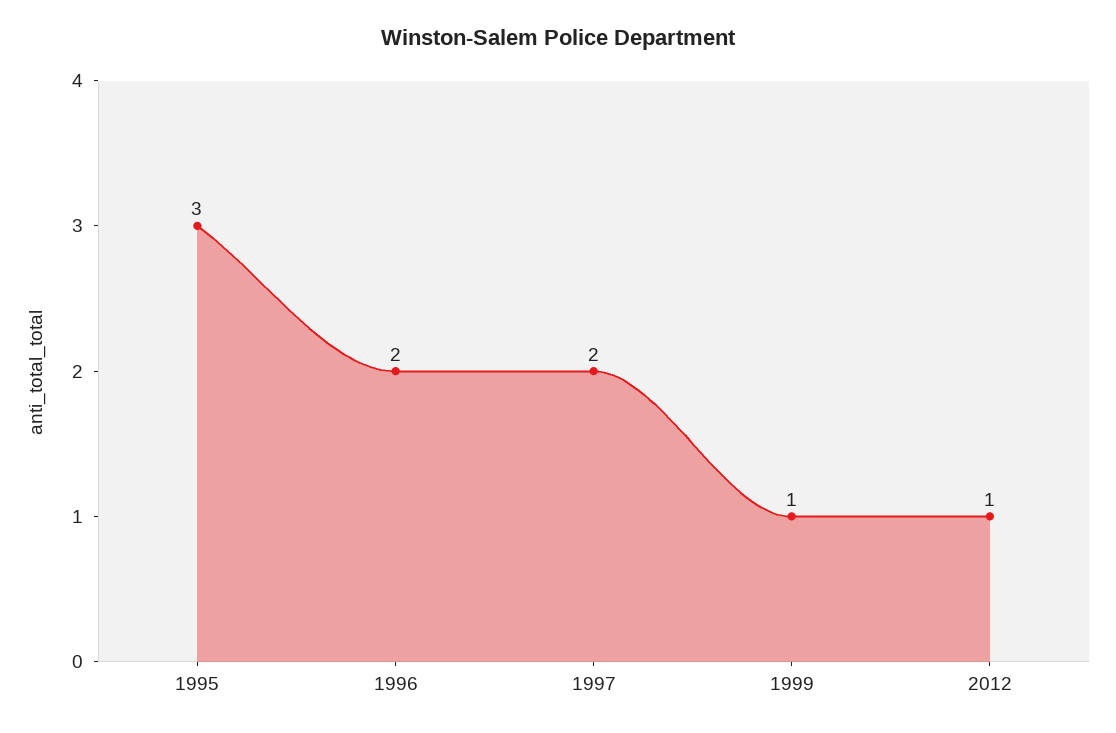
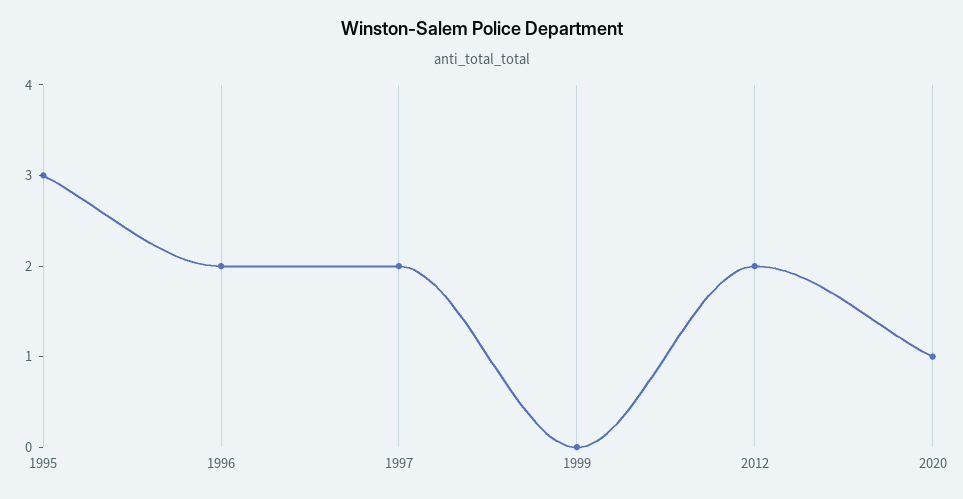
1999: 1 -> 0
2012: 1 -> 2
2020: none -> 1

